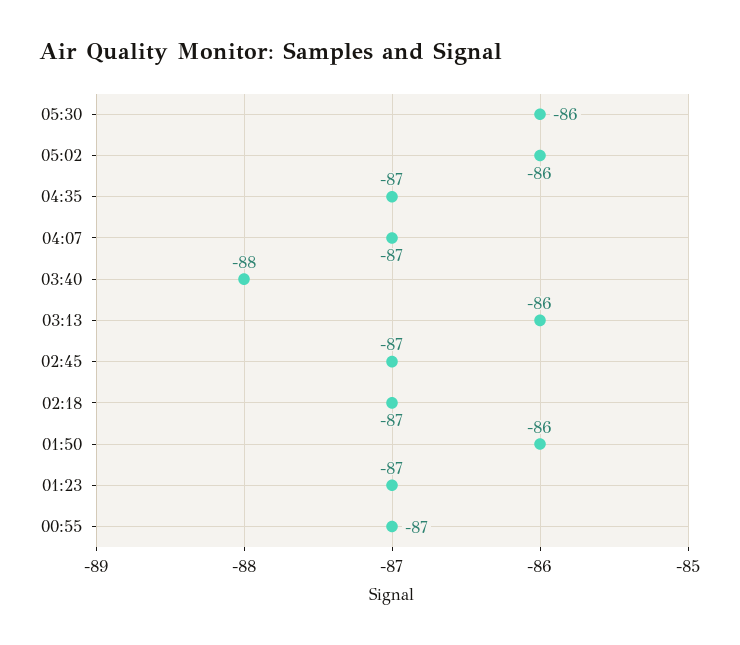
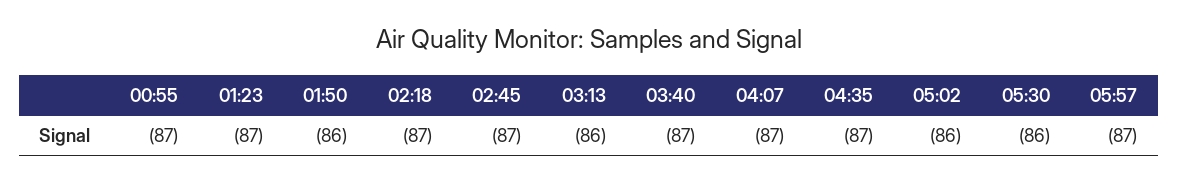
03:40: -88 -> -87
05:57: none -> -87

